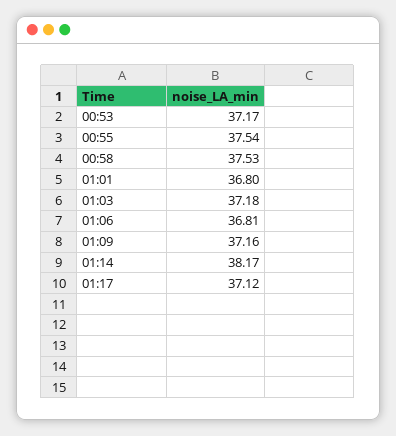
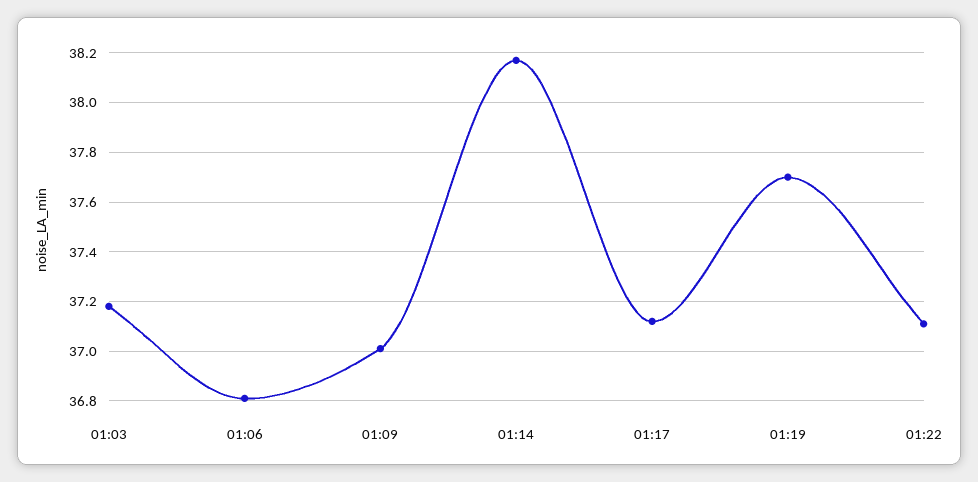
00:53: 37.17 -> none
00:55: 37.54 -> none
00:58: 37.53 -> none
01:01: 36.8 -> none
01:09: 37.16 -> 37
01:19: none -> 37.7
01:22: none -> 37.1

